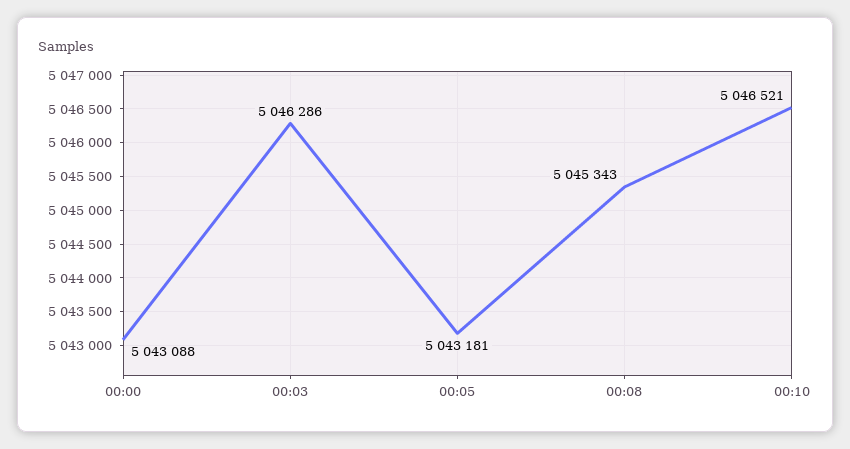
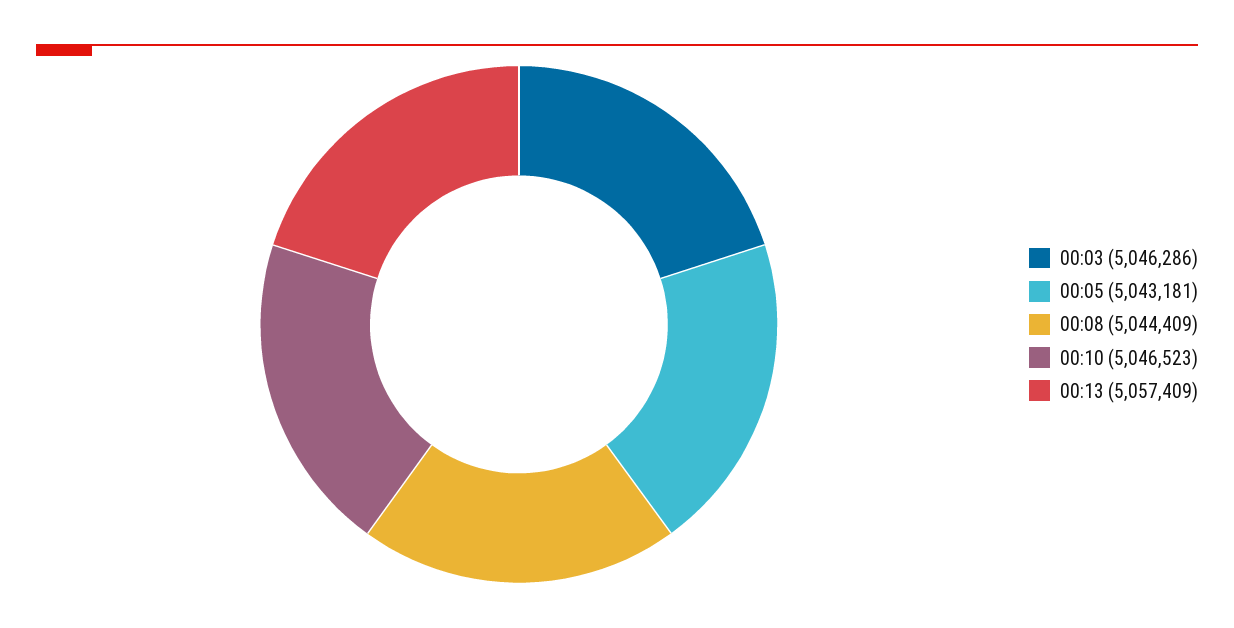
00:00: 5043088 -> none
00:08: 5045343 -> 5044409
00:10: 5046521 -> 5046523
00:13: none -> 5057409

